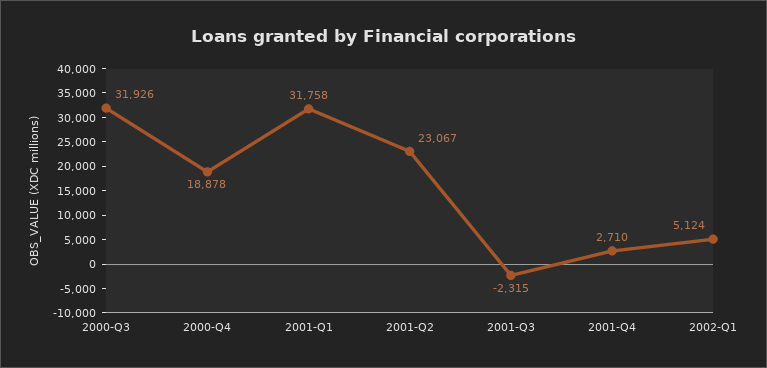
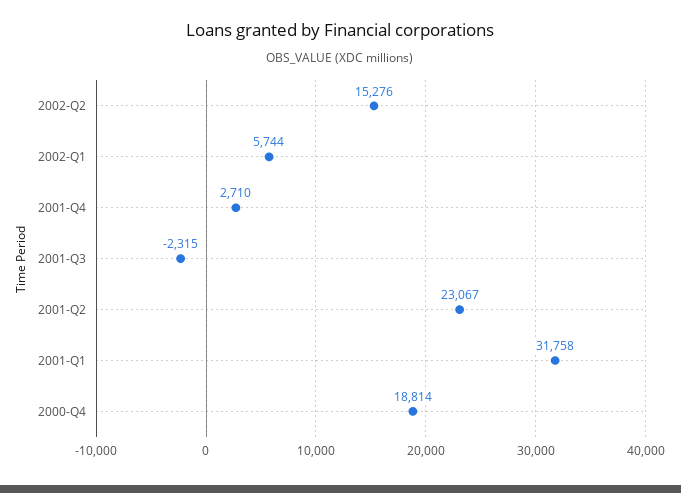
2000-Q3: 31926 -> none
2000-Q4: 18878 -> 18814
2002-Q1: 5124 -> 5744
2002-Q2: none -> 15276

